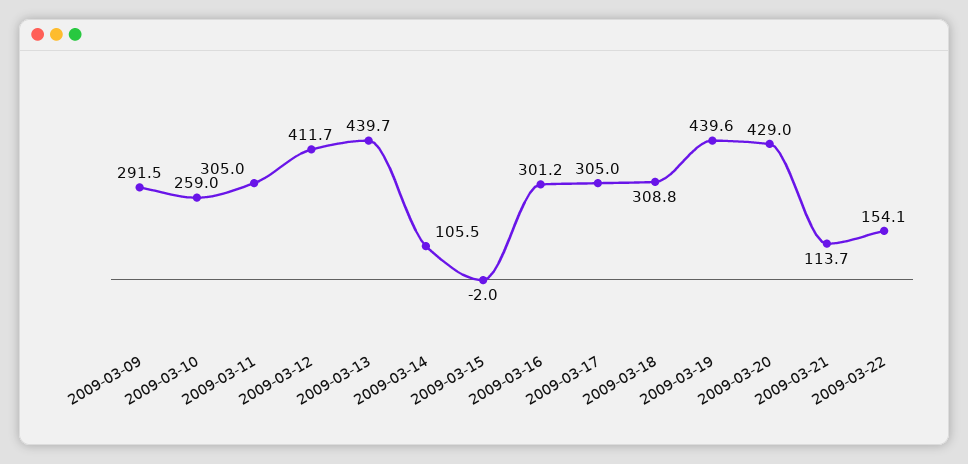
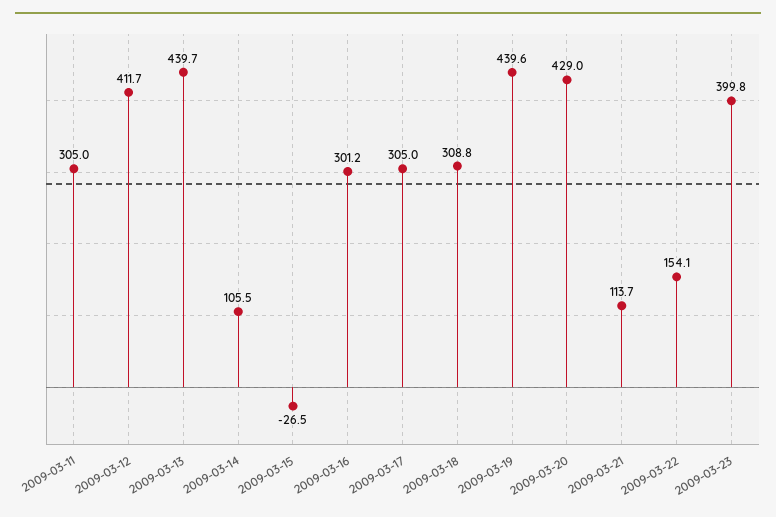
2009-03-09: 291.5 -> none
2009-03-10: 259 -> none
2009-03-15: -2 -> -26.5
2009-03-23: none -> 399.8

